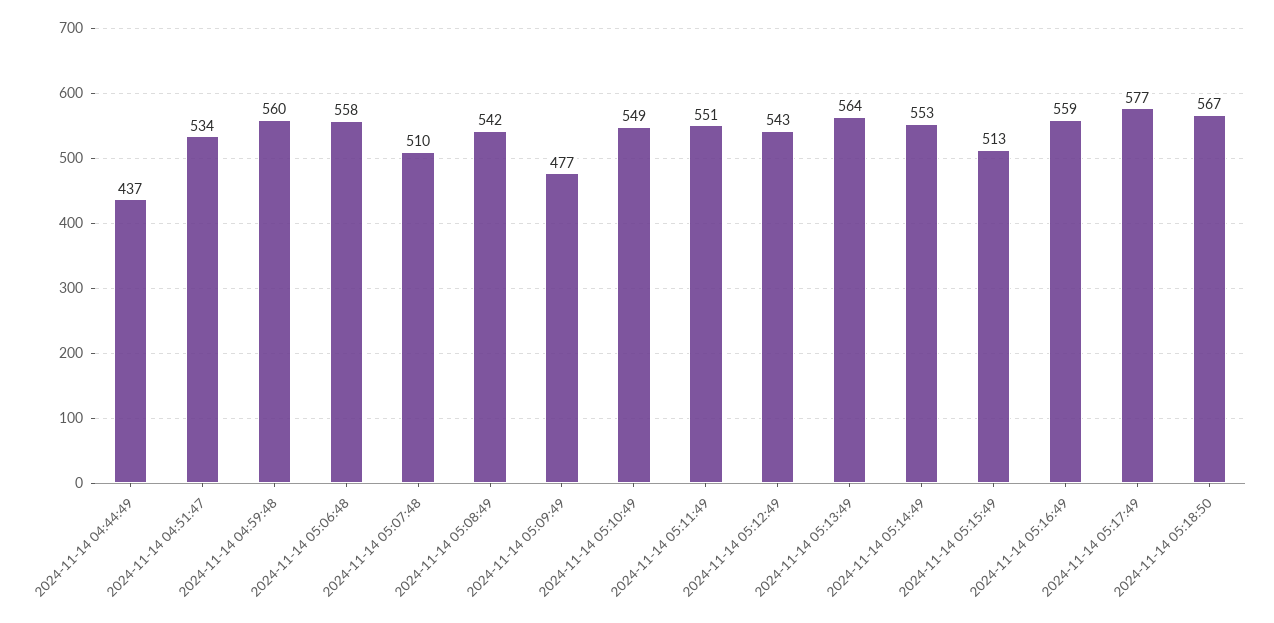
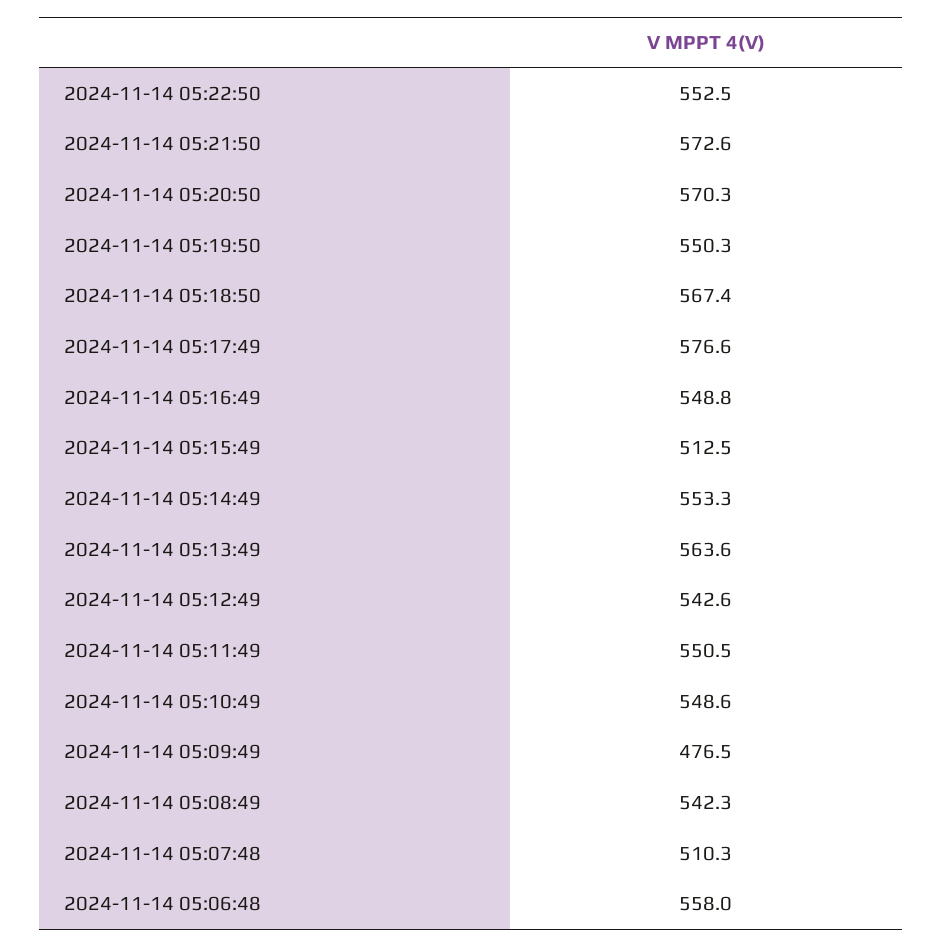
2024-11-14 04:44:49: 437 -> none
2024-11-14 04:51:47: 534 -> none
2024-11-14 04:59:48: 560 -> none
2024-11-14 05:16:49: 559 -> 548.8
2024-11-14 05:22:50: none -> 552.5
2024-11-14 05:21:50: none -> 572.6
2024-11-14 05:20:50: none -> 570.3
2024-11-14 05:19:50: none -> 550.3

